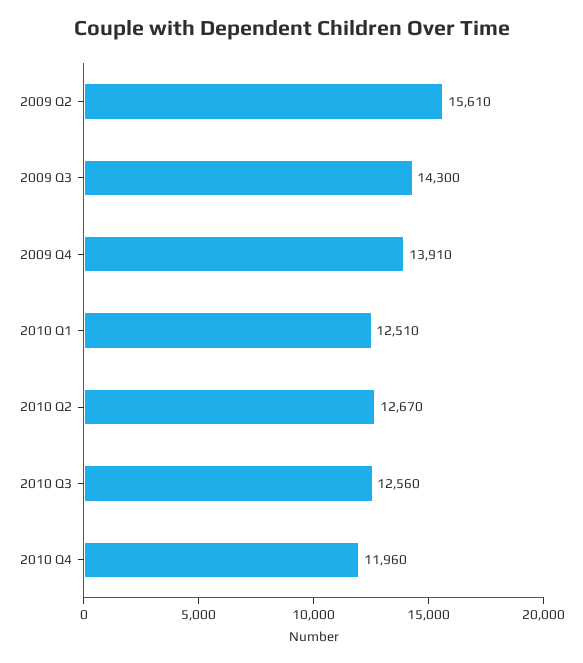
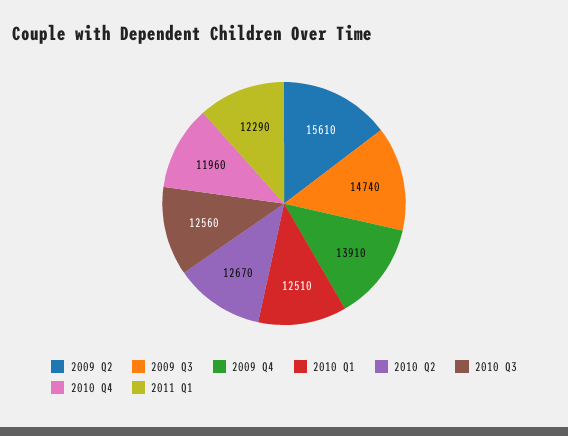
2009 Q3: 14300 -> 14740
2011 Q1: none -> 12290

